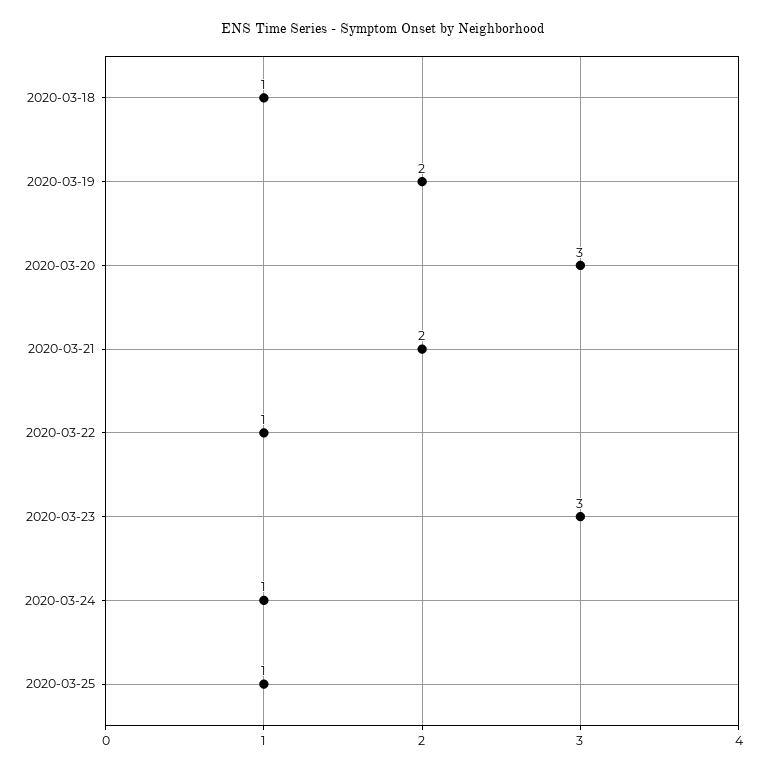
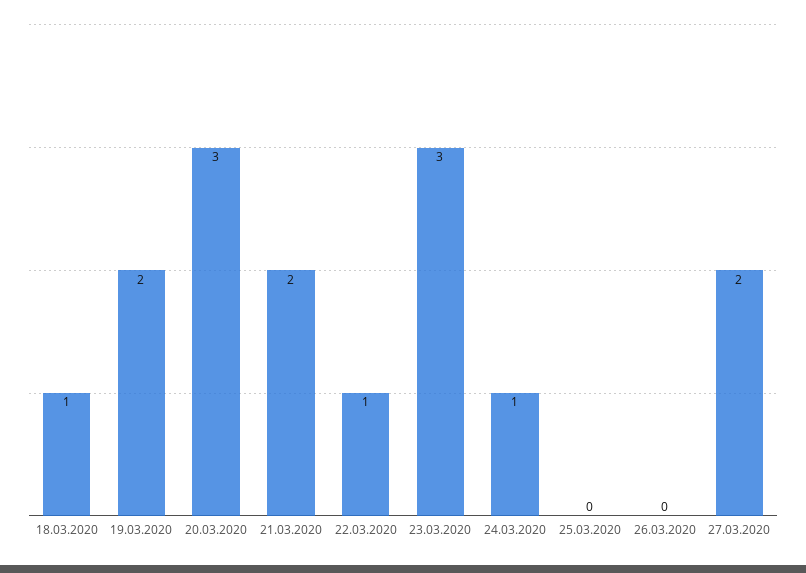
2020-03-25: 1 -> 0
26.03.2020: none -> 0
27.03.2020: none -> 2

